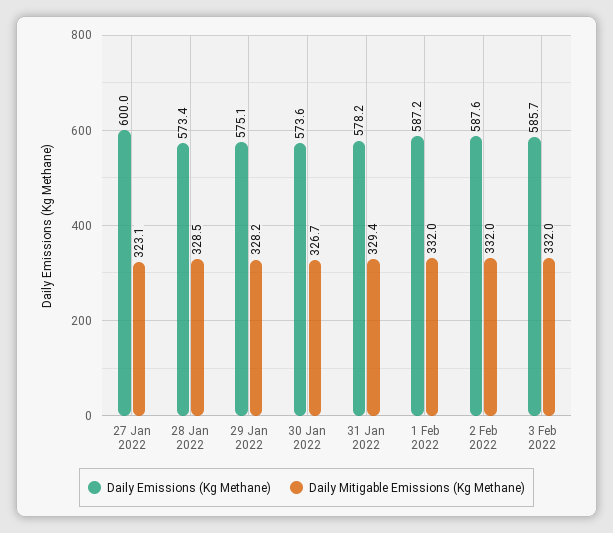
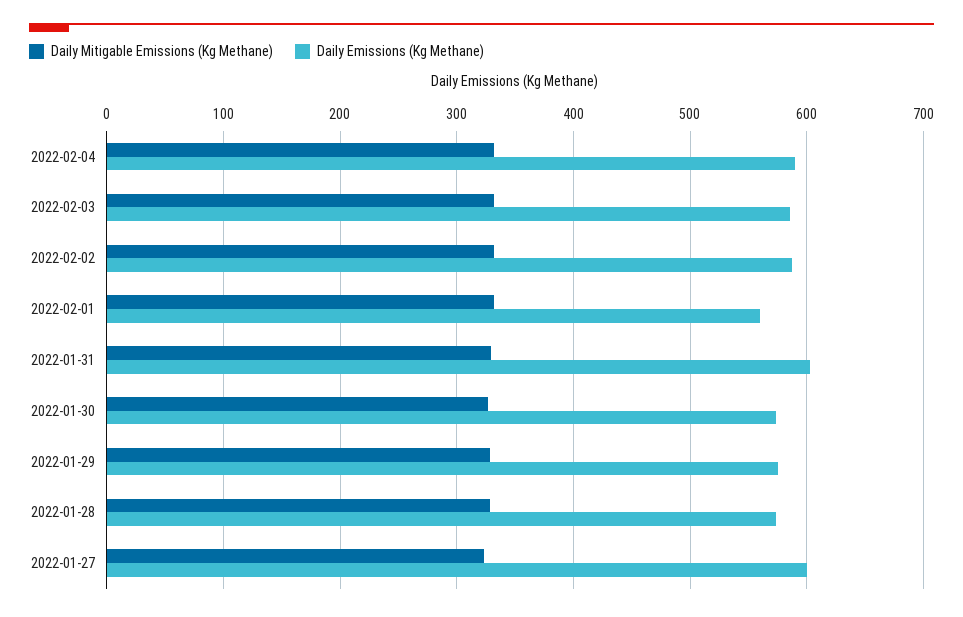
Daily Emissions (Kg Methane), 31 Jan 2022: 578.2 -> 600
Daily Emissions (Kg Methane), 1 Feb 2022: 587.2 -> 560
Daily Mitigable Emissions (Kg Methane), 2022-02-04: none -> 330
Daily Emissions (Kg Methane), 2022-02-04: none -> 590

